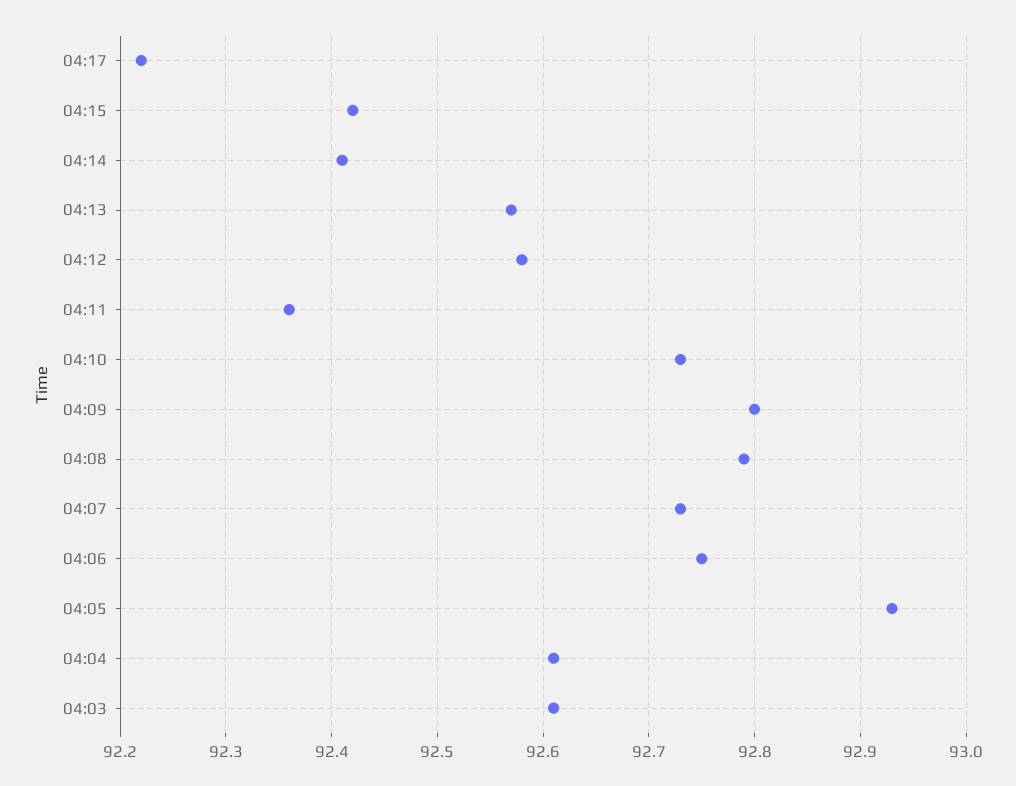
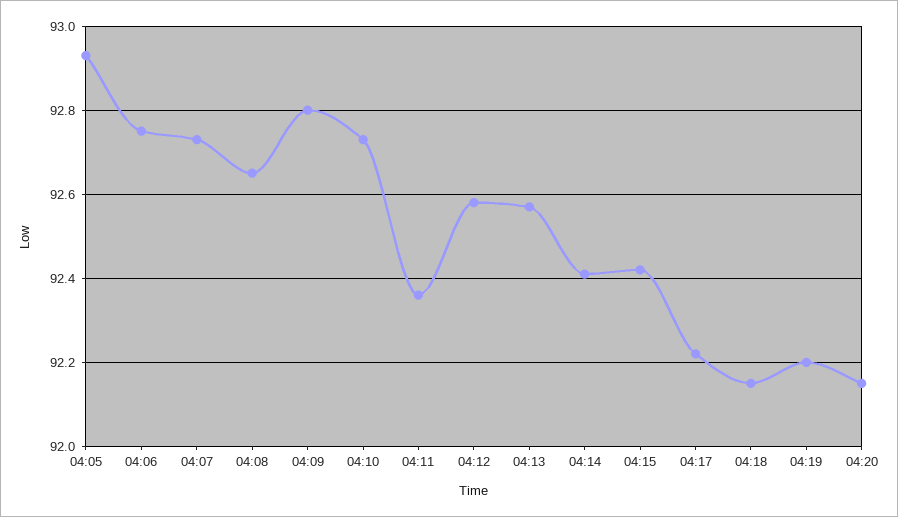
04:08: 92.79 -> 92.65
04:04: 92.61 -> none
04:03: 92.61 -> none
04:18: none -> 92.15
04:19: none -> 92.2
04:20: none -> 92.15

